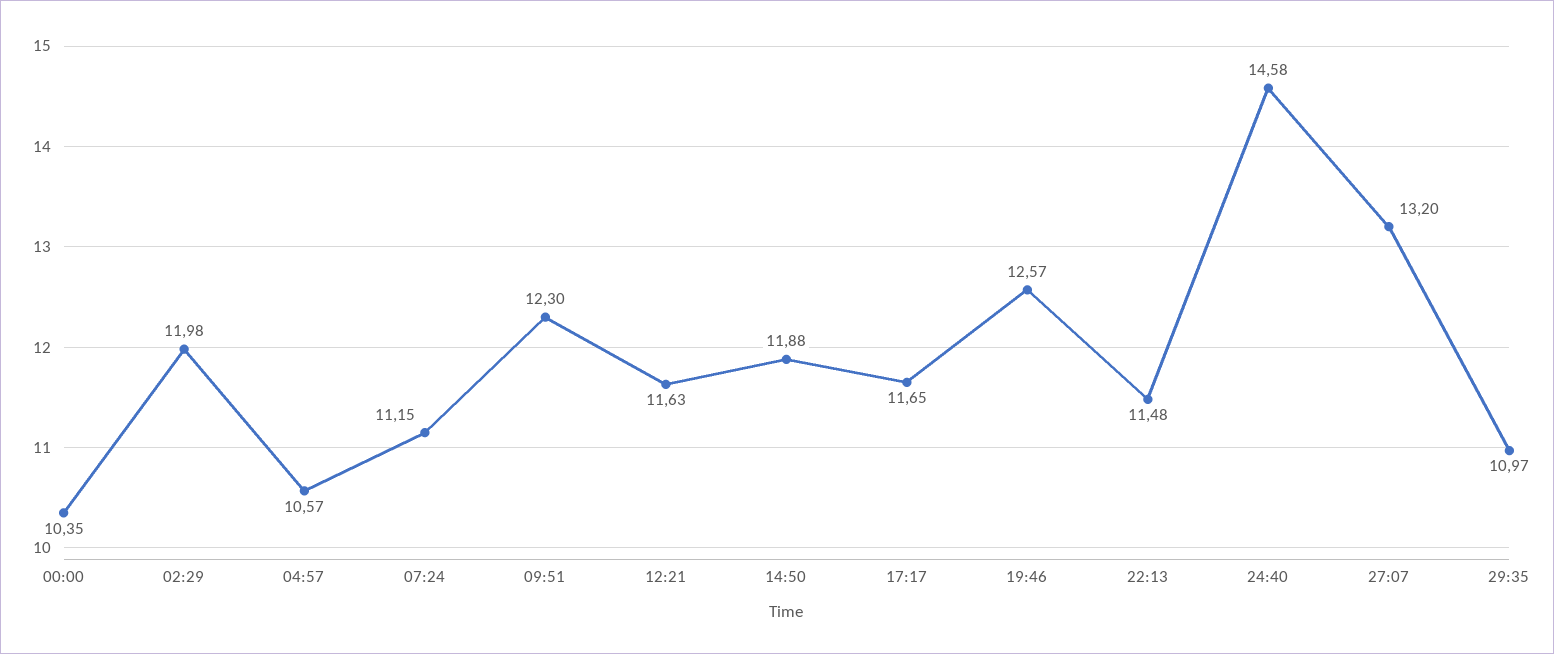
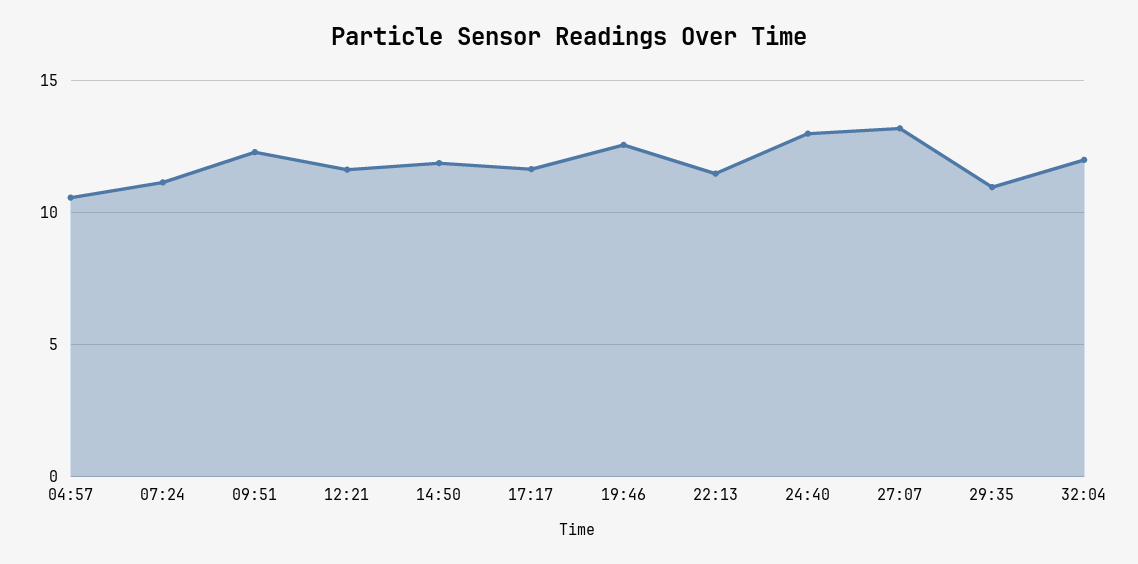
00:00: 10.35 -> none
02:29: 11.98 -> none
24:40: 14.58 -> 13
32:04: none -> 12

